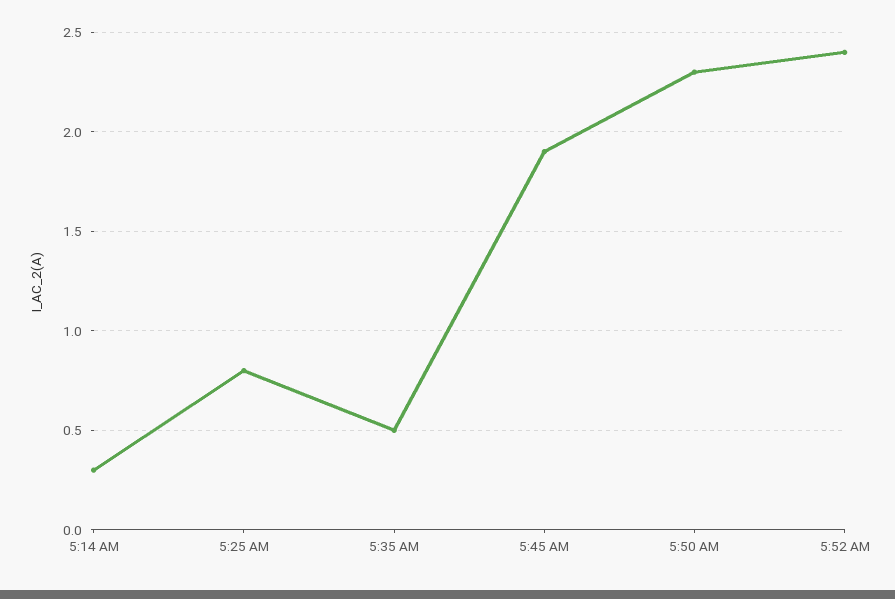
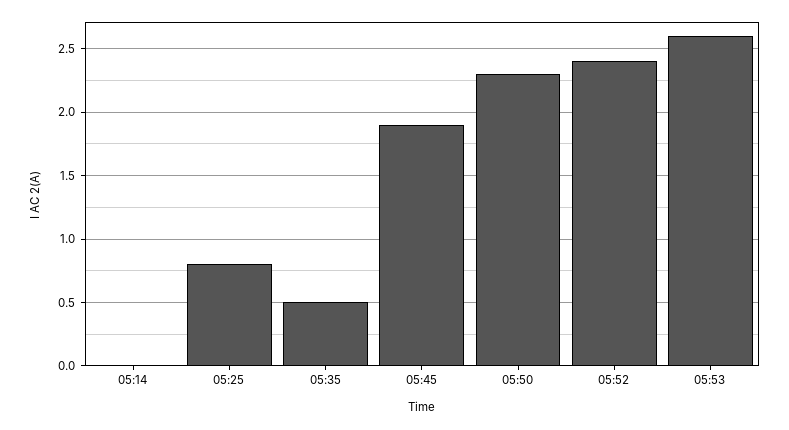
5:14 AM: 0.3 -> 0
05:53: none -> 2.6

